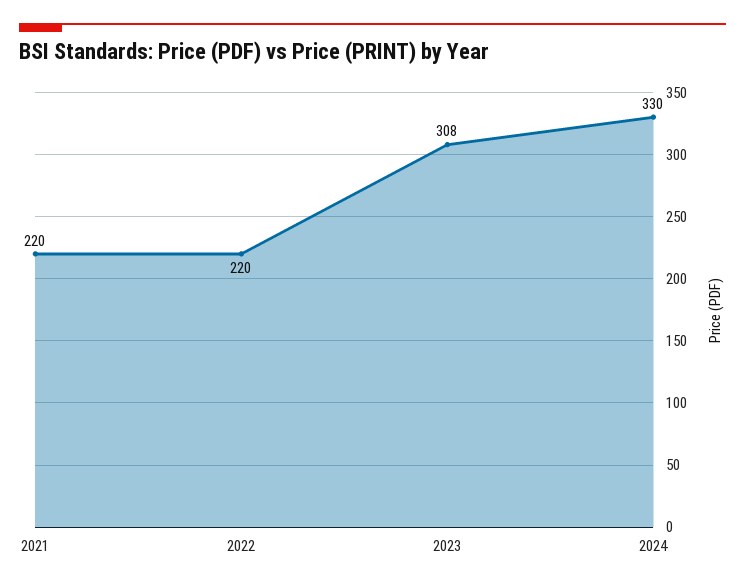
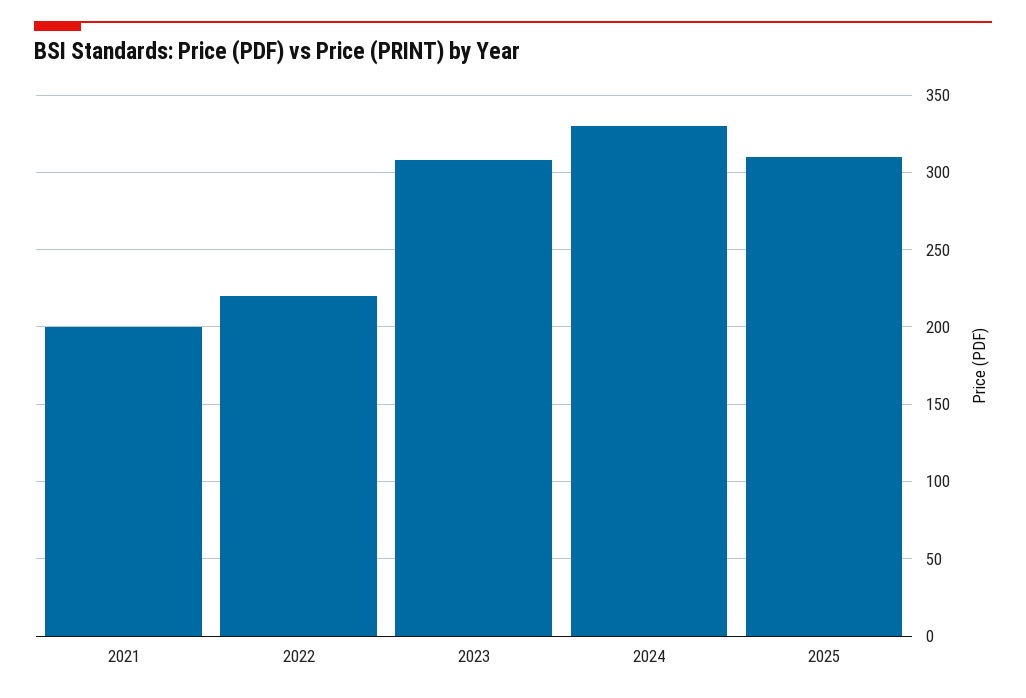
2021: 220 -> 200
2025: none -> 310

